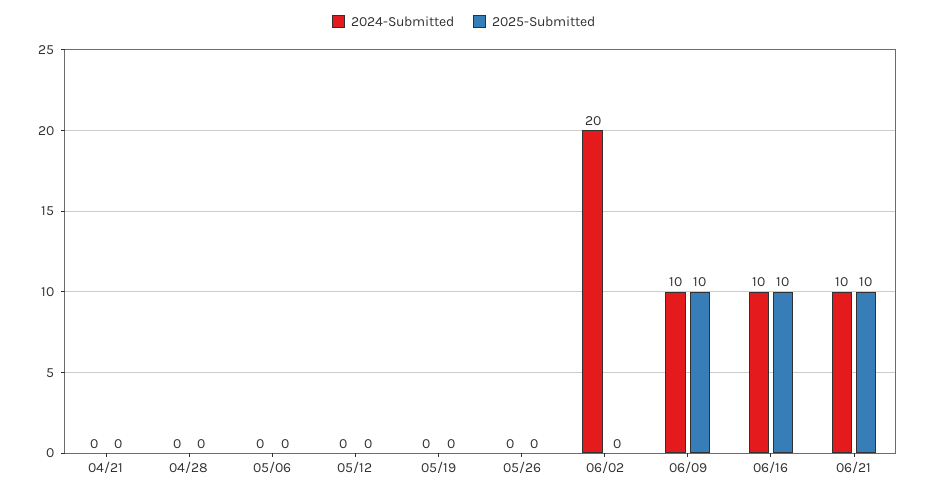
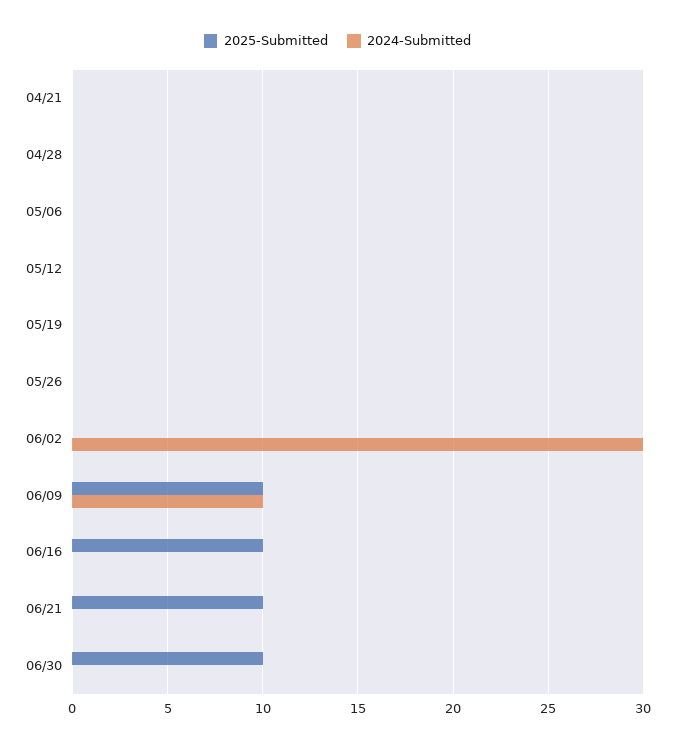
2024-Submitted, 06/02: 20 -> 30
2024-Submitted, 06/16: 10 -> 0
2024-Submitted, 06/21: 10 -> 0
2025-Submitted, 06/30: none -> 10
2024-Submitted, 06/30: none -> 0

